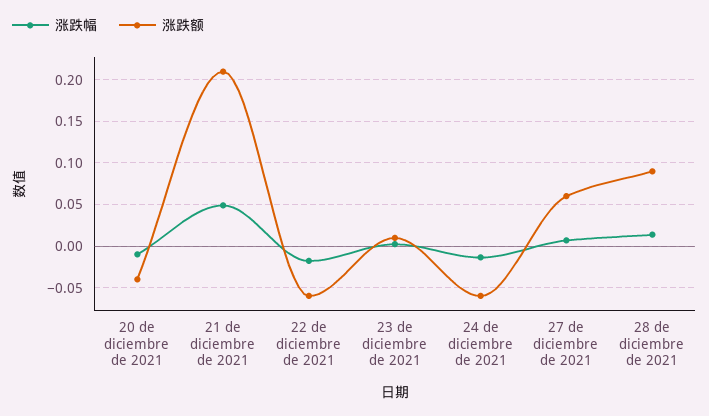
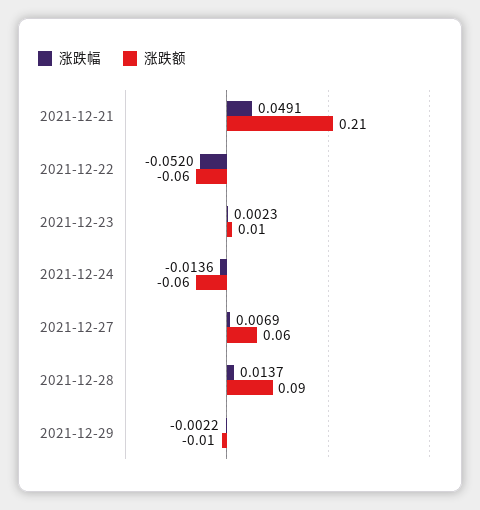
涨跌幅, 20 de diciembre de 2021: -0.01 -> none
涨跌额, 20 de diciembre de 2021: -0.04 -> none
涨跌幅, 22 de diciembre de 2021: -0.02 -> -0.052
涨跌幅, 2021-12-29: none -> -0.0022
涨跌额, 2021-12-29: none -> -0.01

